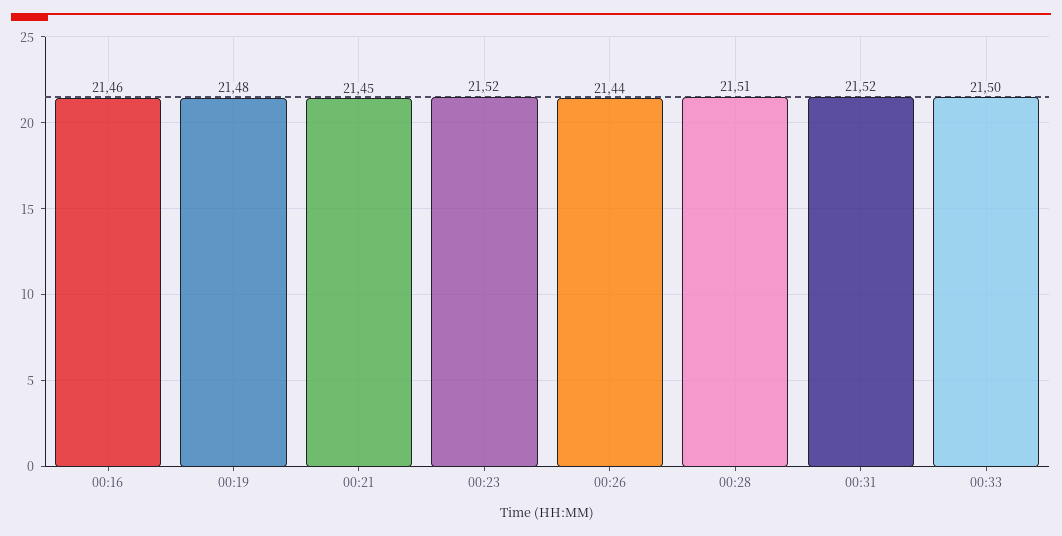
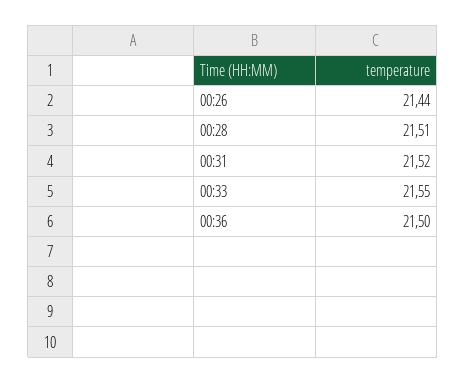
00:16: 21.46 -> none
00:19: 21.48 -> none
00:21: 21.45 -> none
00:23: 21.52 -> none
00:33: 21.5 -> 21.55
00:36: none -> 21.5

